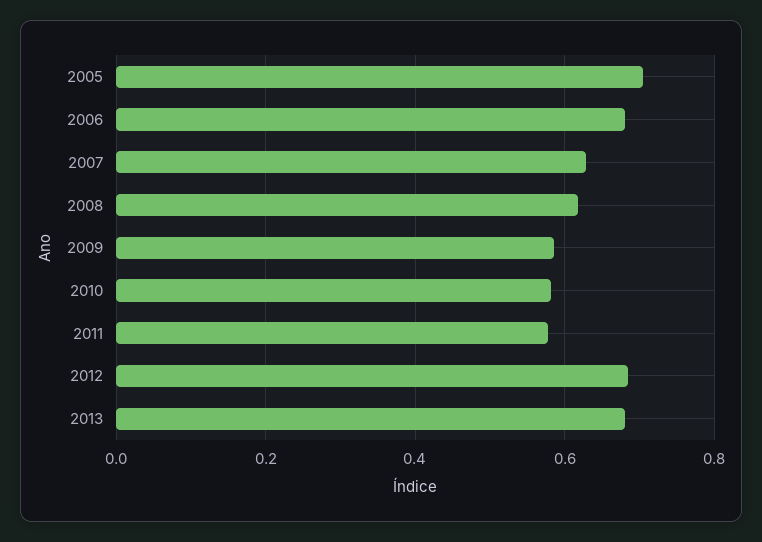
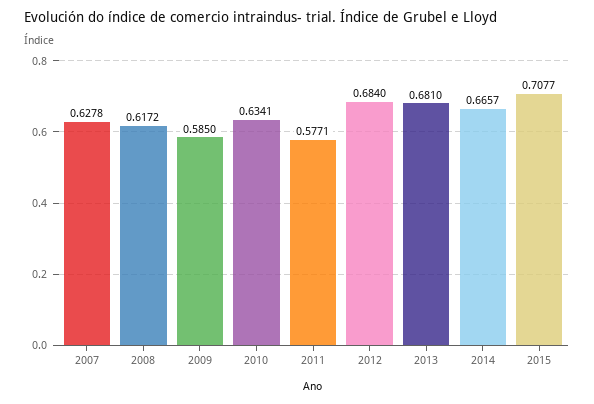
2005: 0.7 -> none
2006: 0.68 -> none
2010: 0.58 -> 0.6341
2014: none -> 0.6657
2015: none -> 0.7077

